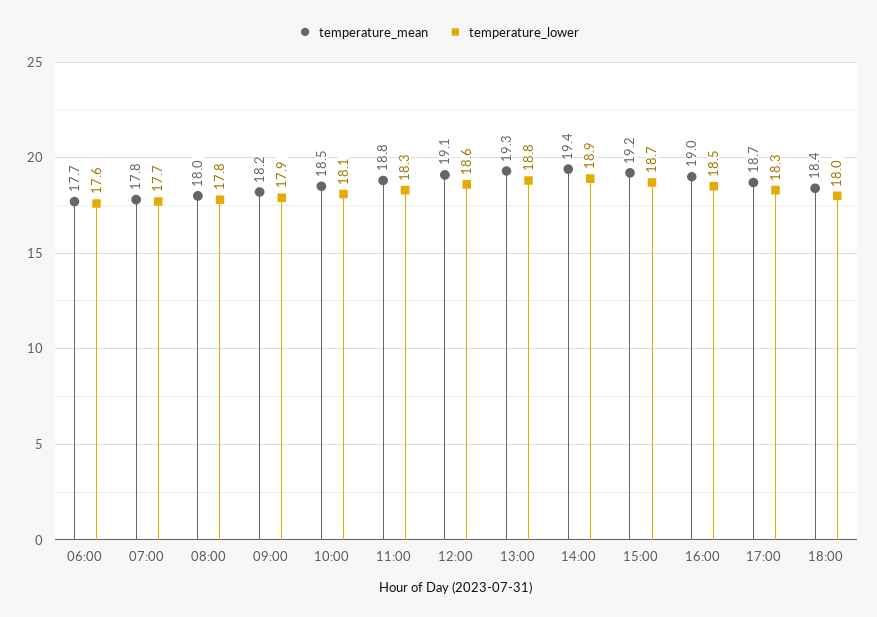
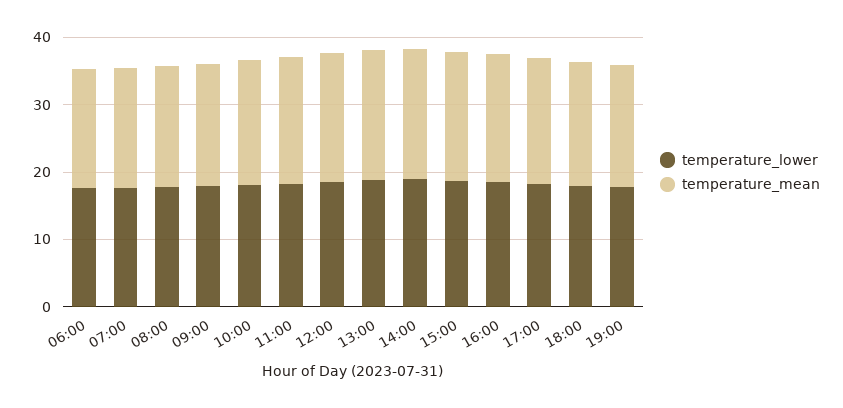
temperature_lower, 19:00: none -> 18
temperature_mean, 19:00: none -> 18

